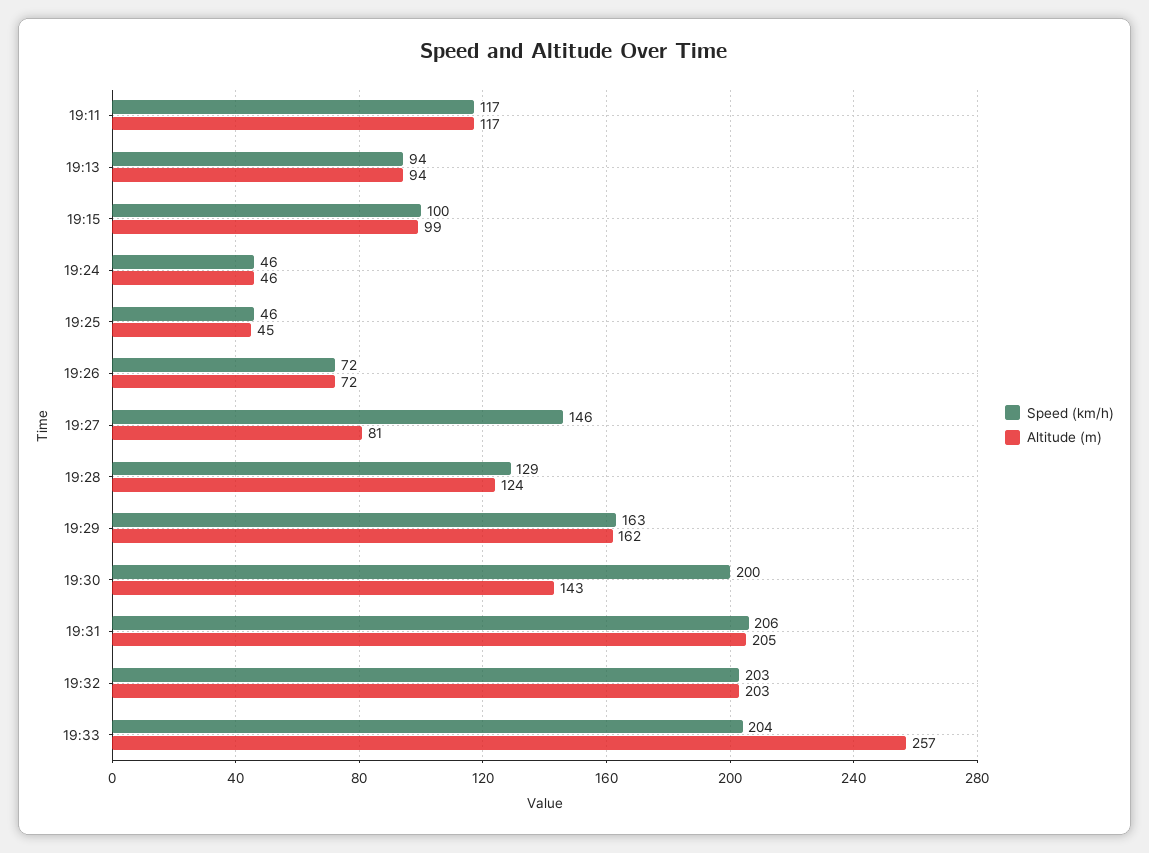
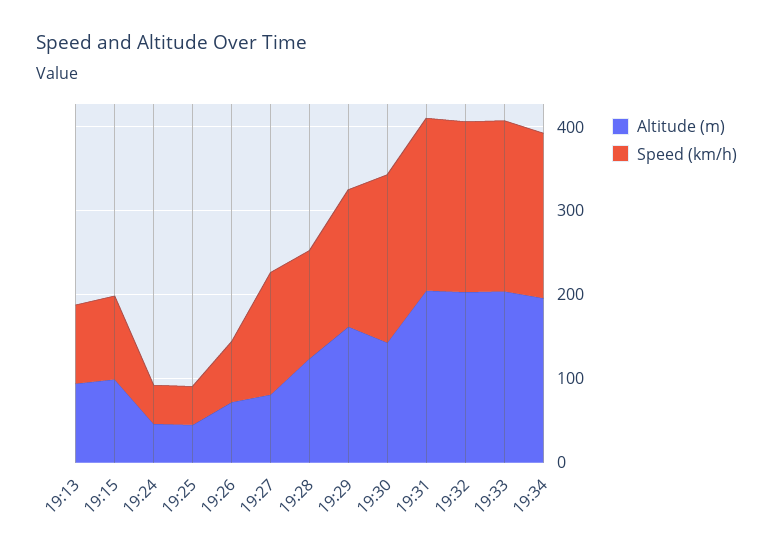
Speed (km/h), 19:11: 117 -> none
Altitude (m), 19:11: 117 -> none
Altitude (m), 19:33: 257 -> 200
Altitude (m), 19:34: none -> 200
Speed (km/h), 19:34: none -> 200

